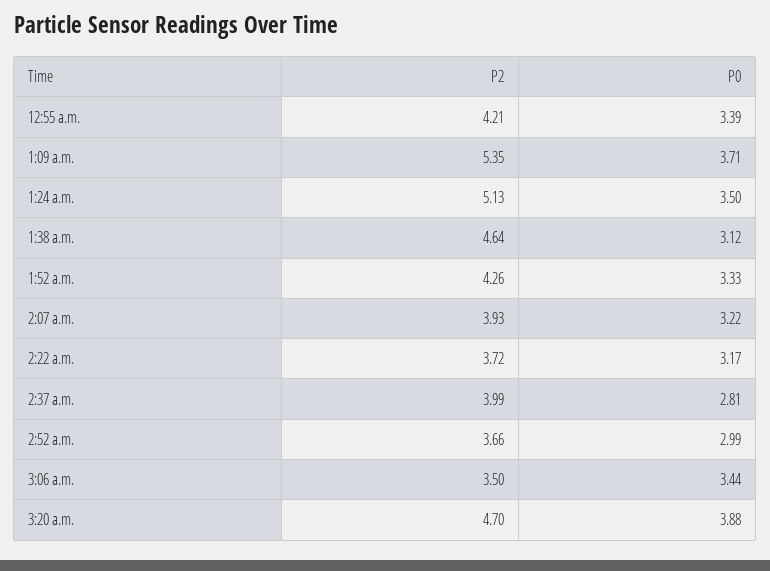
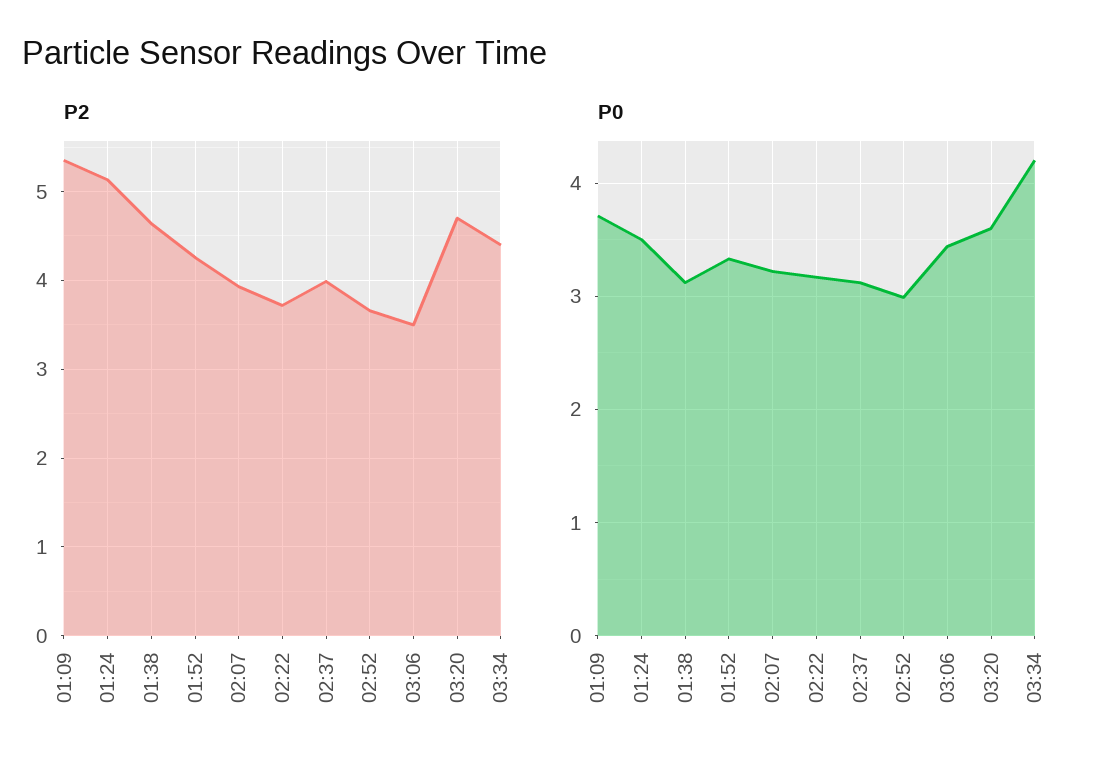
P2, 12:55 a.m.: 4.21 -> none
P0, 12:55 a.m.: 3.39 -> none
P0, 2:37 a.m.: 2.81 -> 3.1
P0, 3:20 a.m.: 3.88 -> 3.6
P2, 03:34: none -> 4.4
P0, 03:34: none -> 4.2

